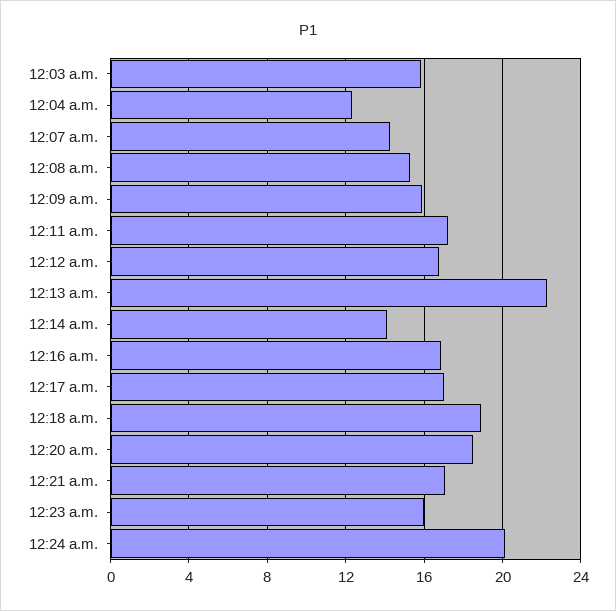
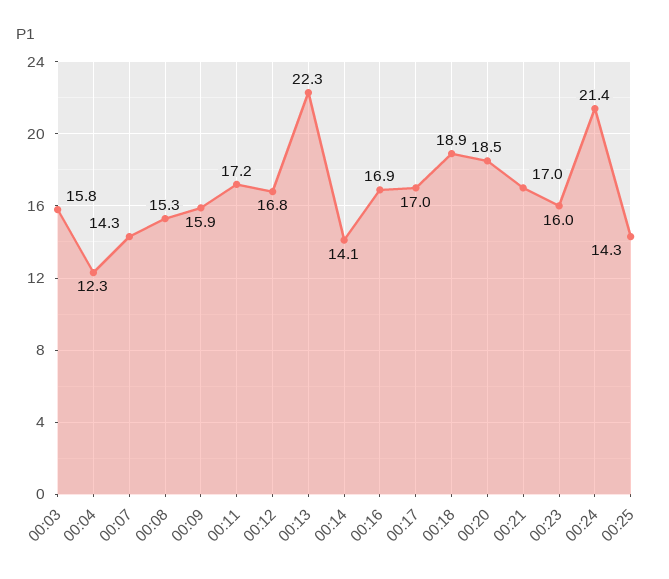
12:24 a.m.: 20 -> 21.4
00:25: none -> 14.3

